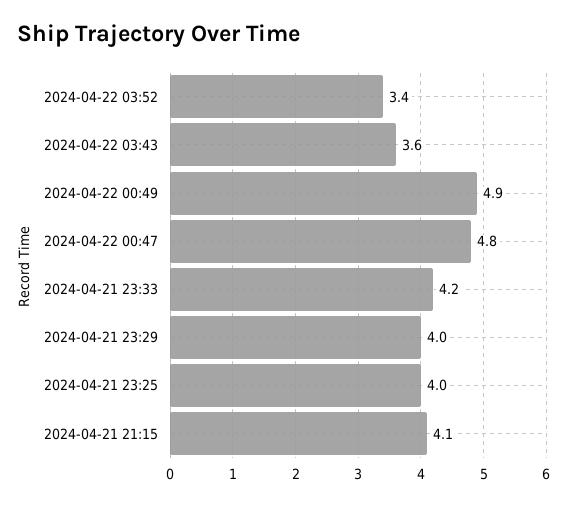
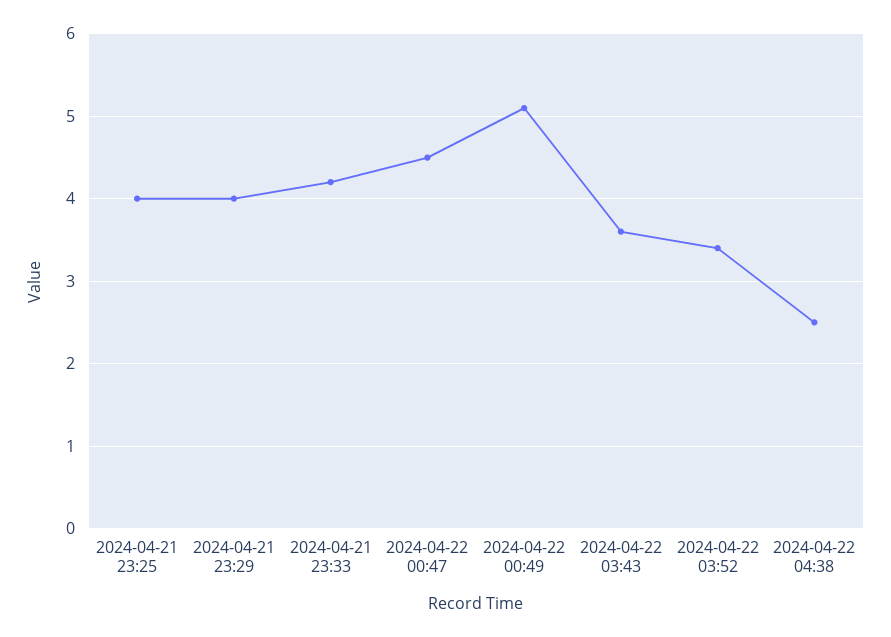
2024-04-22 00:49: 4.9 -> 5.1
2024-04-22 00:47: 4.8 -> 4.5
2024-04-21 21:15: 4.1 -> none
2024-04-22 04:38: none -> 2.5

